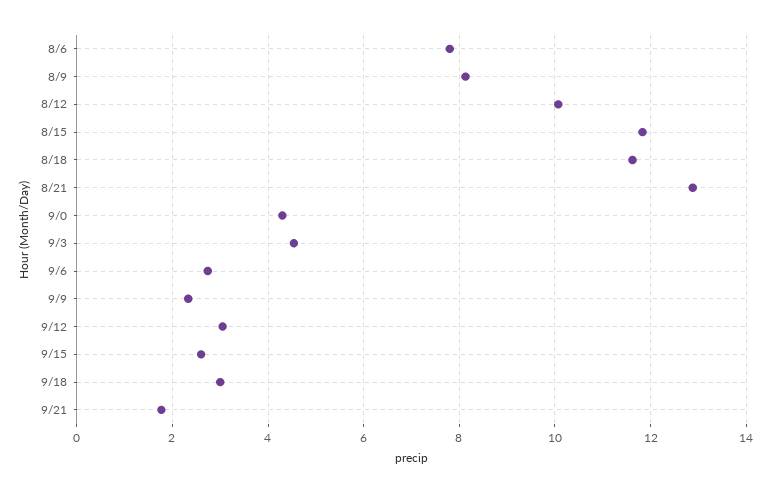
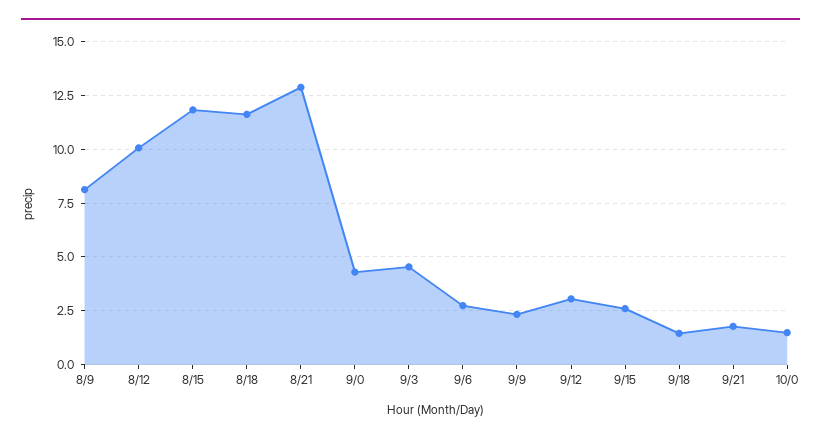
8/6: 7.8 -> none
9/18: 3 -> 1.5
10/0: none -> 1.5

